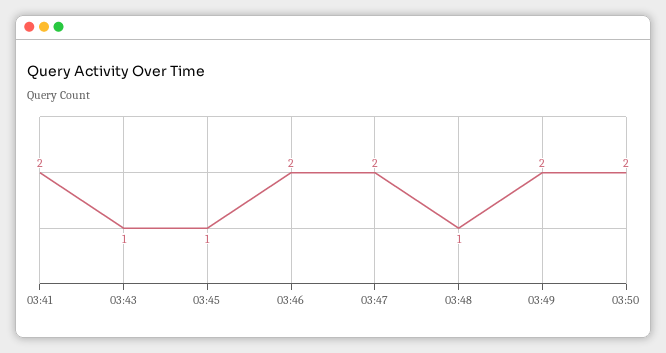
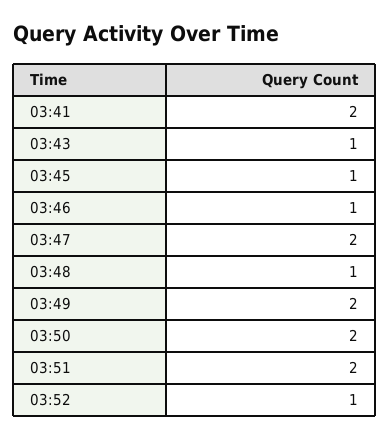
03:46: 2 -> 1
03:51: none -> 2
03:52: none -> 1

